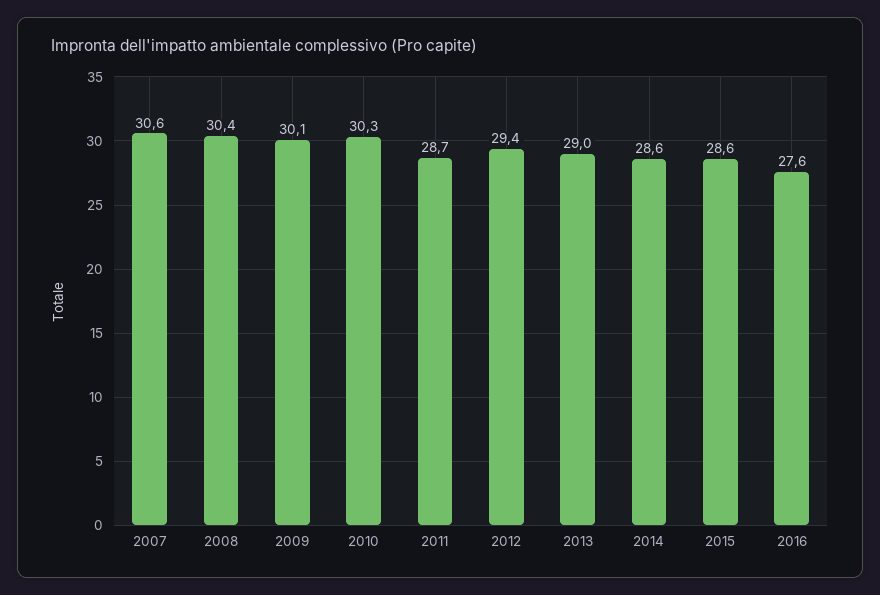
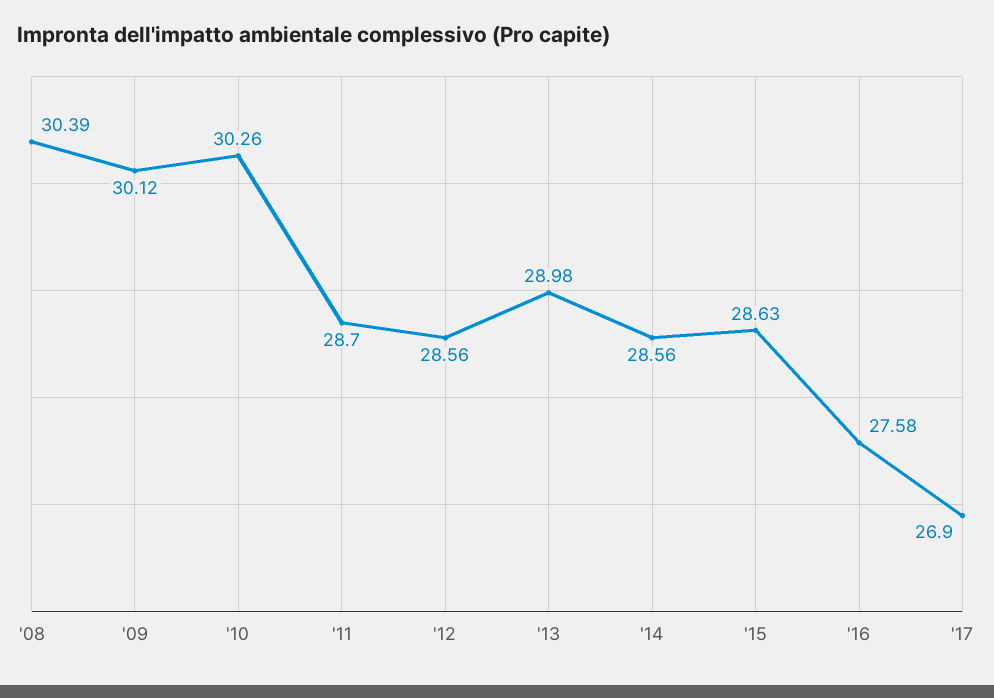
2007: 30.6 -> none
2012: 29.4 -> 28.56
'17: none -> 26.9

